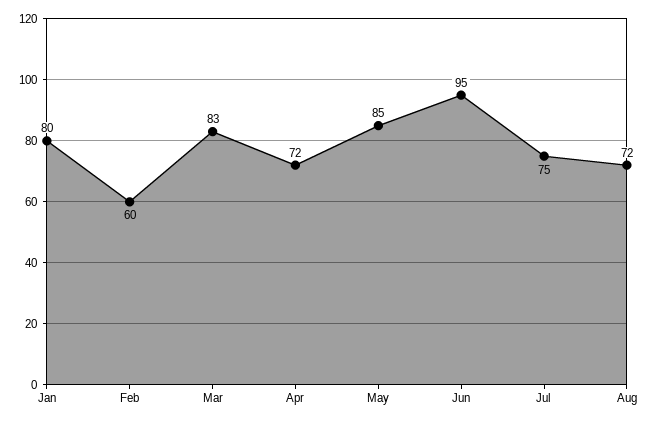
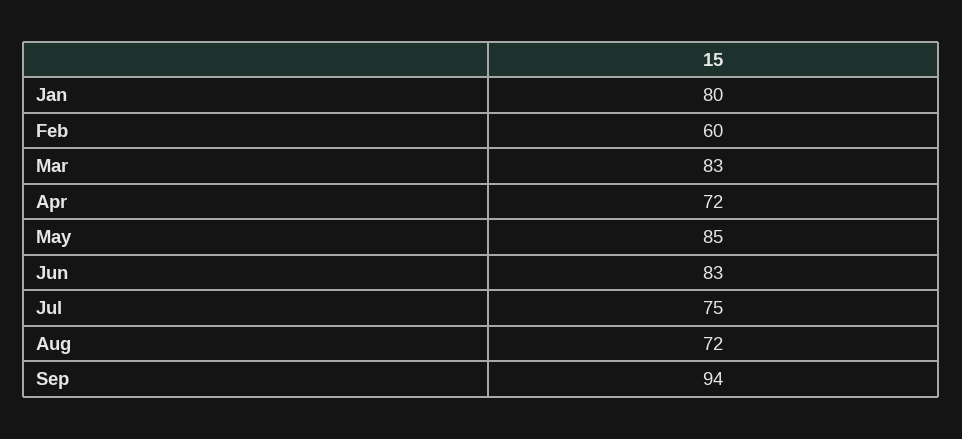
Jun: 95 -> 83
Sep: none -> 94

